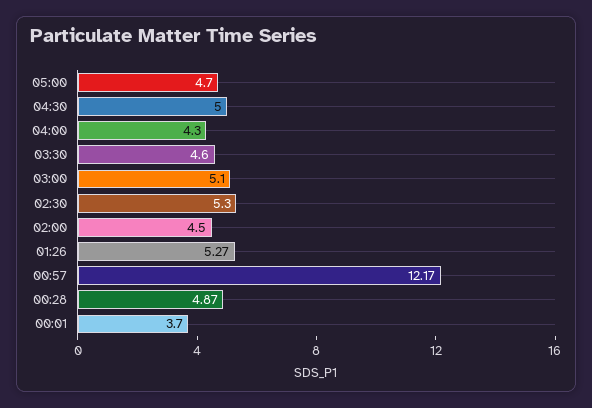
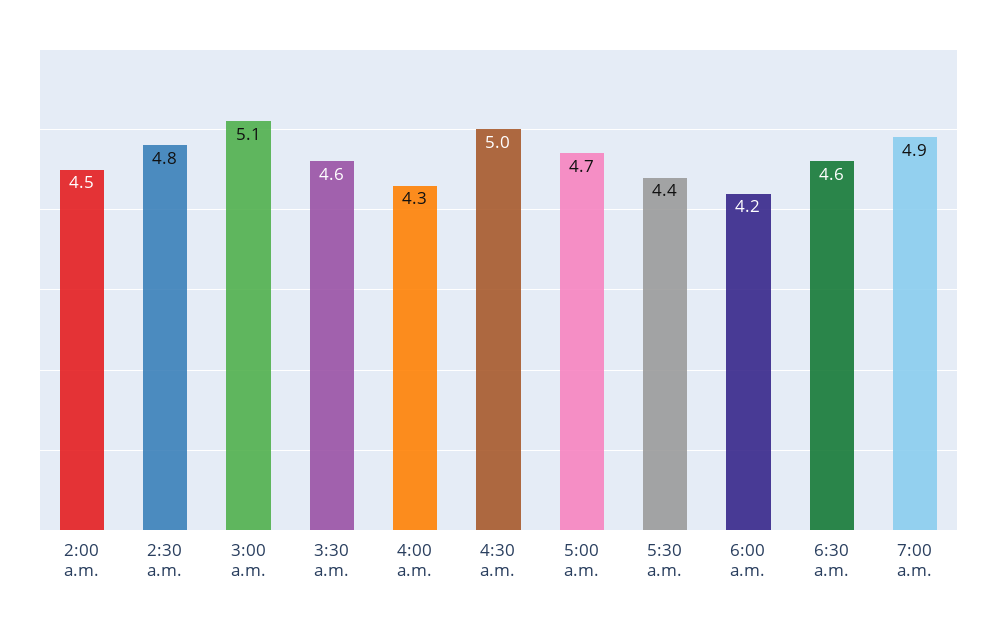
02:30: 5.3 -> 4.8
01:26: 5.27 -> none
00:57: 12.17 -> none
00:28: 4.87 -> none
00:01: 3.7 -> none
5:30 a.m.: none -> 4.4
6:00 a.m.: none -> 4.2
6:30 a.m.: none -> 4.6
7:00 a.m.: none -> 4.9

